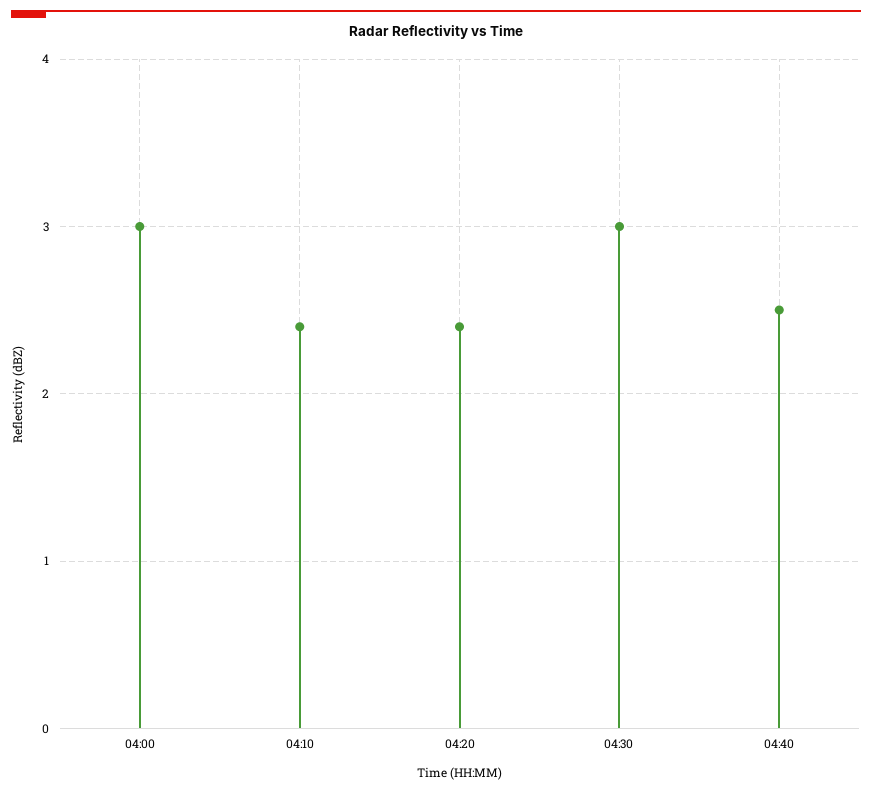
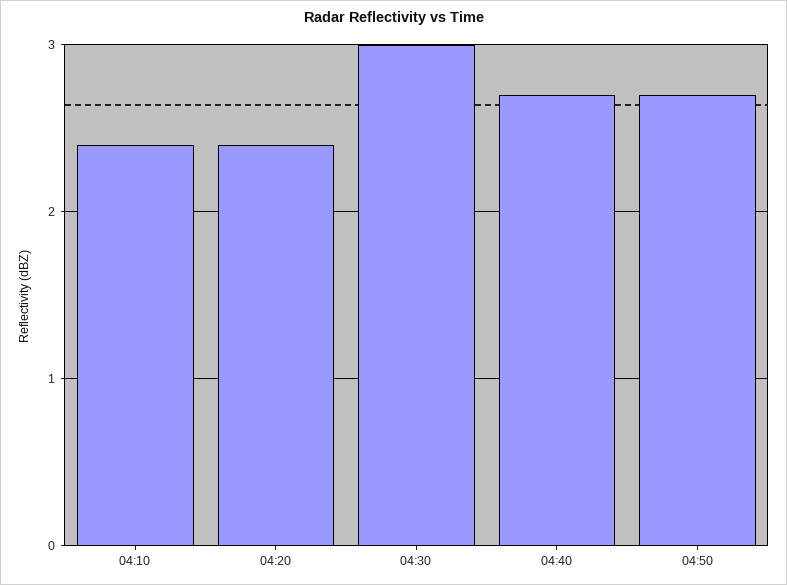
04:00: 3 -> none
04:40: 2.5 -> 2.7
04:50: none -> 2.7

